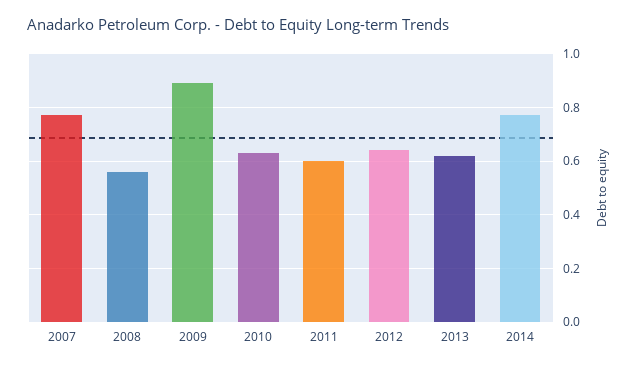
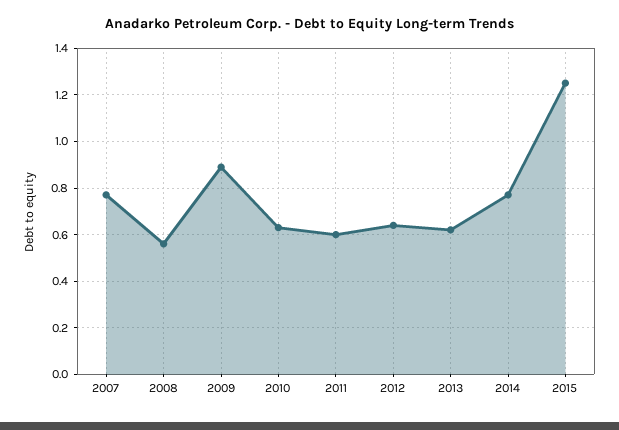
2015: none -> 1.25

